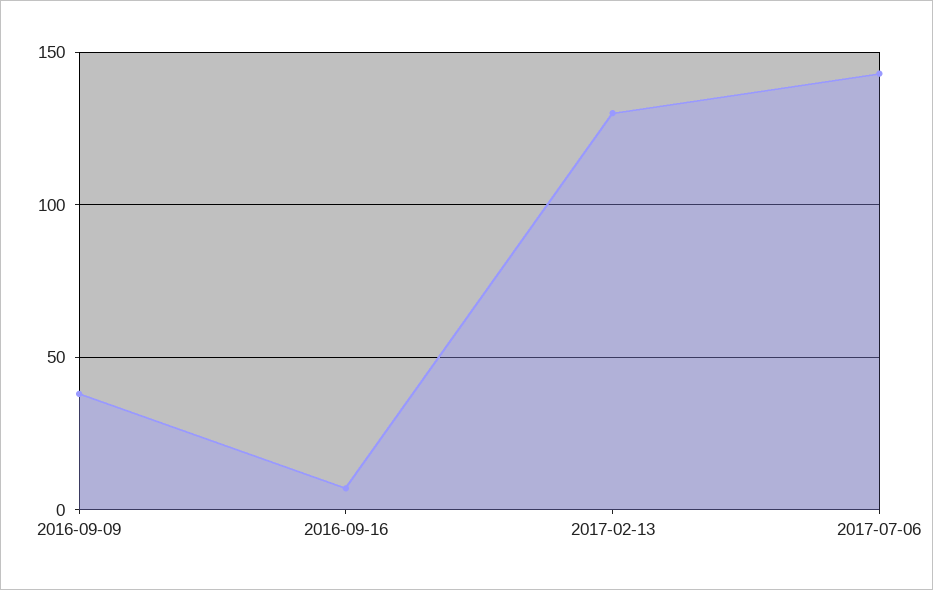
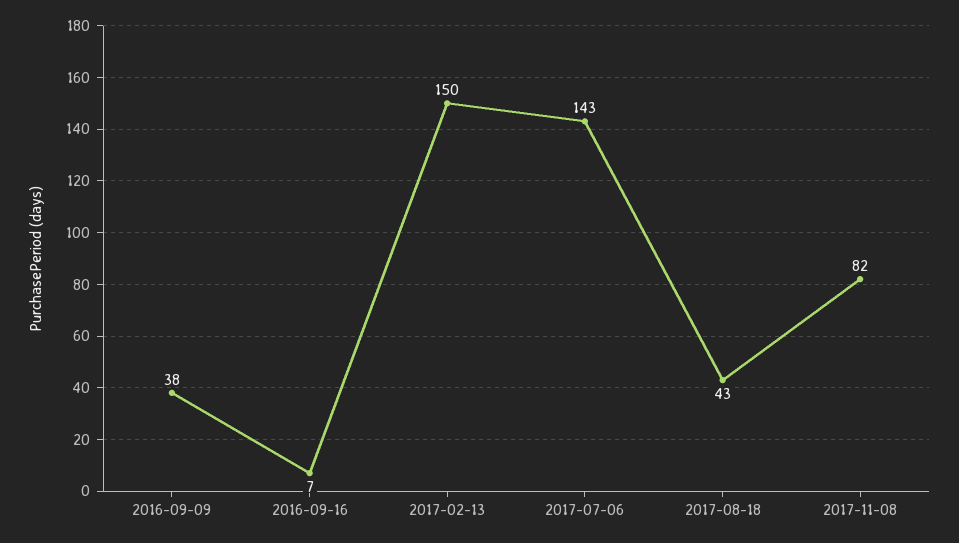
2017-02-13: 130 -> 150
2017-08-18: none -> 43
2017-11-08: none -> 82

